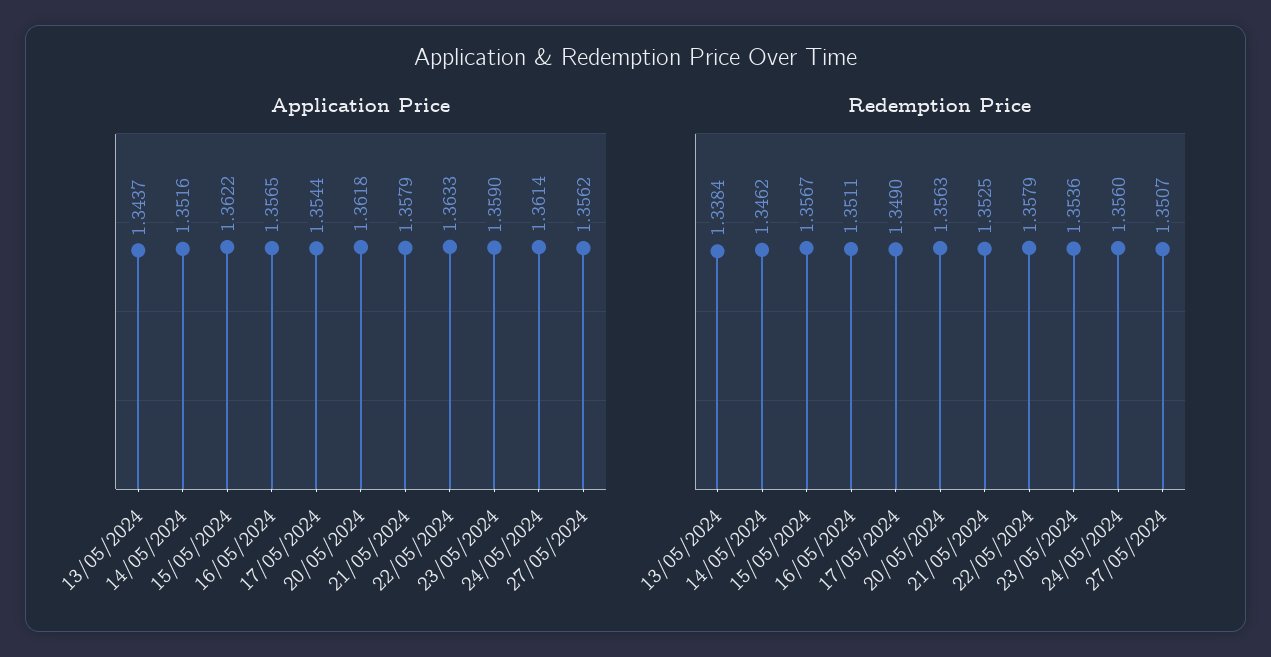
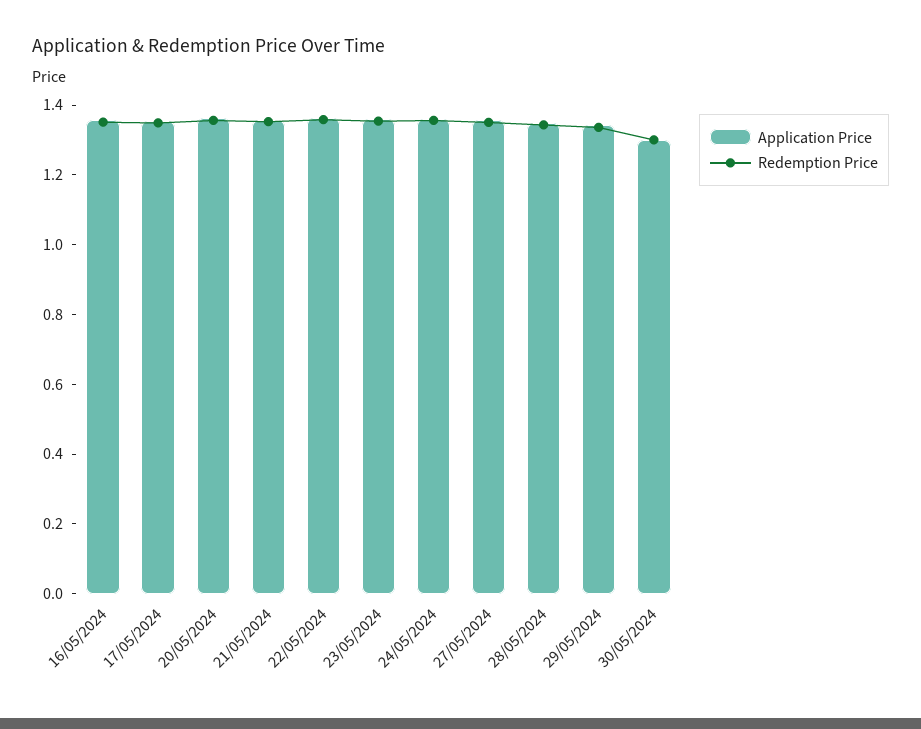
Application Price, 13/05/2024: 1.3437 -> none
Application Price, 14/05/2024: 1.3516 -> none
Application Price, 15/05/2024: 1.3622 -> none
Redemption Price, 13/05/2024: 1.3384 -> none
Redemption Price, 14/05/2024: 1.3462 -> none
Redemption Price, 15/05/2024: 1.3567 -> none
Application Price, 28/05/2024: none -> 1.35
Redemption Price, 28/05/2024: none -> 1.35
Application Price, 29/05/2024: none -> 1.35
Redemption Price, 29/05/2024: none -> 1.35
Application Price, 30/05/2024: none -> 1.3
Redemption Price, 30/05/2024: none -> 1.3

